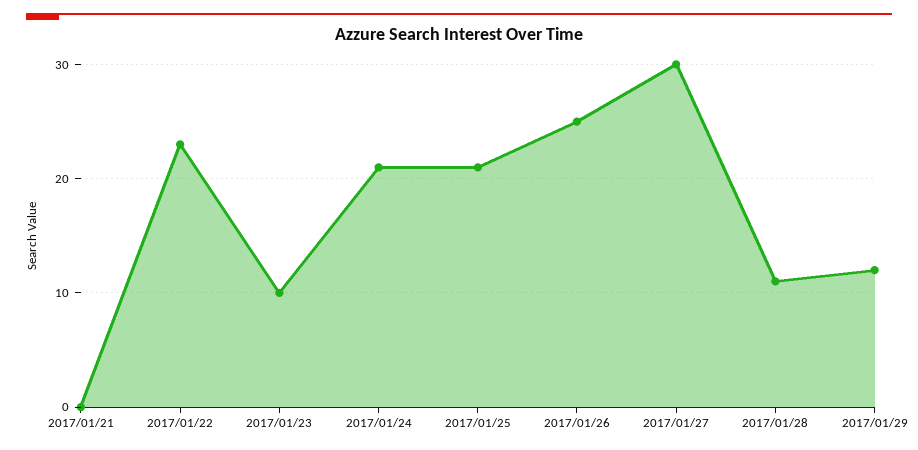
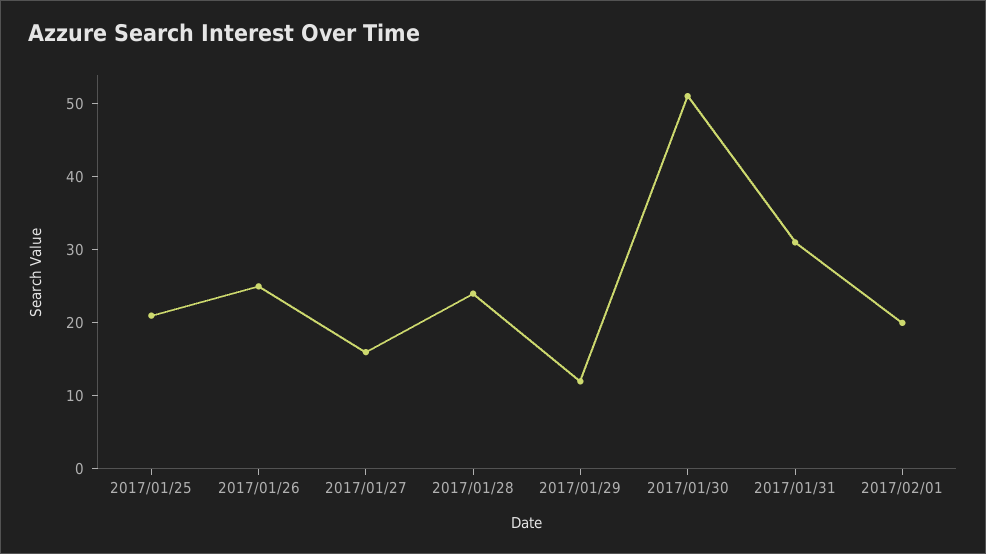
2017/01/21: 0 -> none
2017/01/22: 23 -> none
2017/01/23: 10 -> none
2017/01/24: 21 -> none
2017/01/27: 30 -> 15
2017/01/28: 11 -> 25
2017/01/30: none -> 50
2017/01/31: none -> 30
2017/02/01: none -> 20

